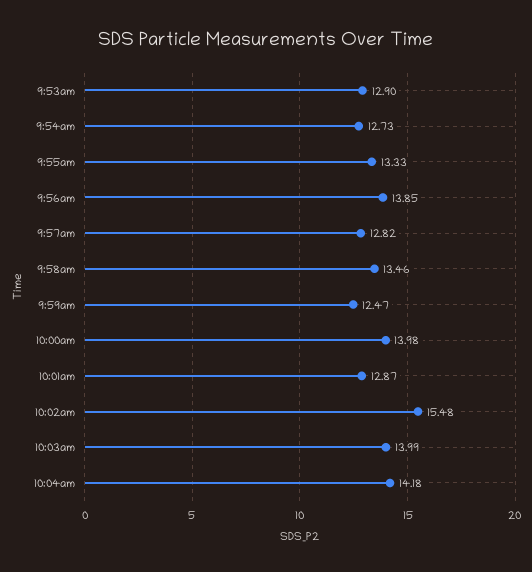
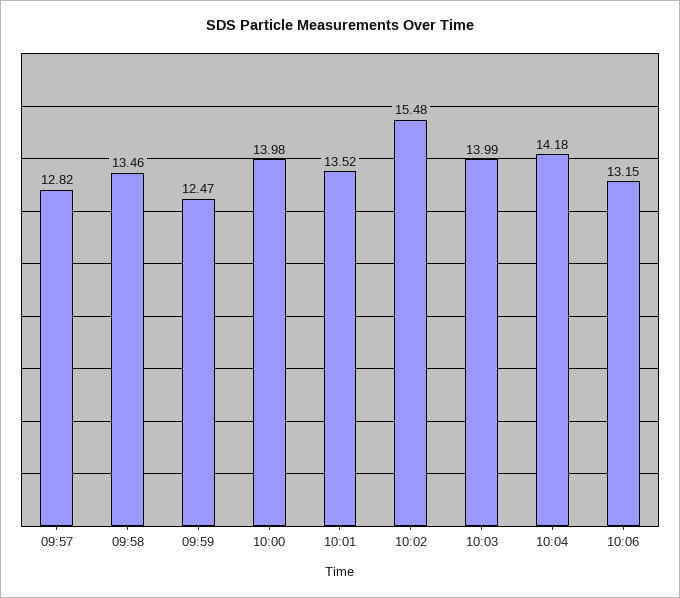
9:53am: 12.9 -> none
9:54am: 12.73 -> none
9:55am: 13.33 -> none
9:56am: 13.85 -> none
10:01am: 12.87 -> 13.52
10:06: none -> 13.15

